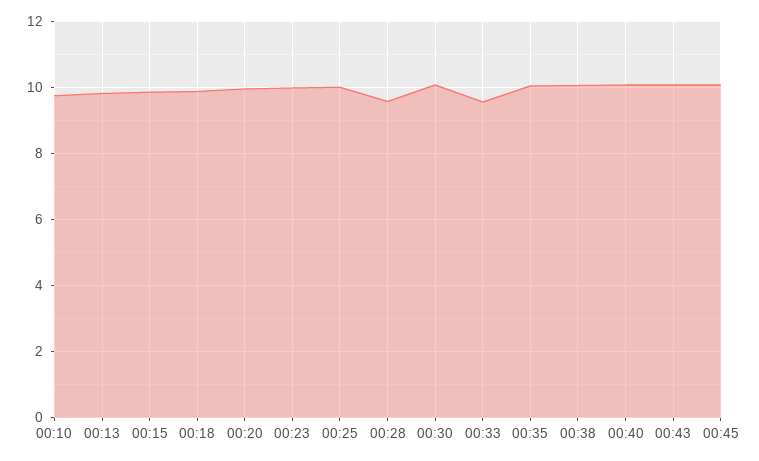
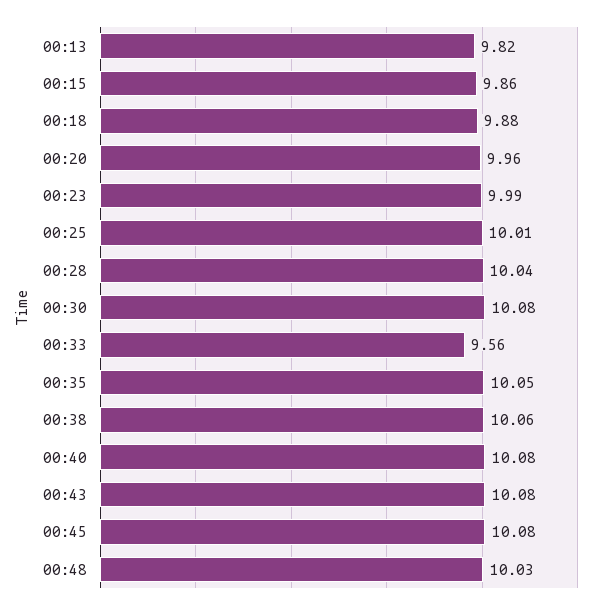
00:10: 9.8 -> none
00:28: 9.6 -> 10.04
00:48: none -> 10.03

